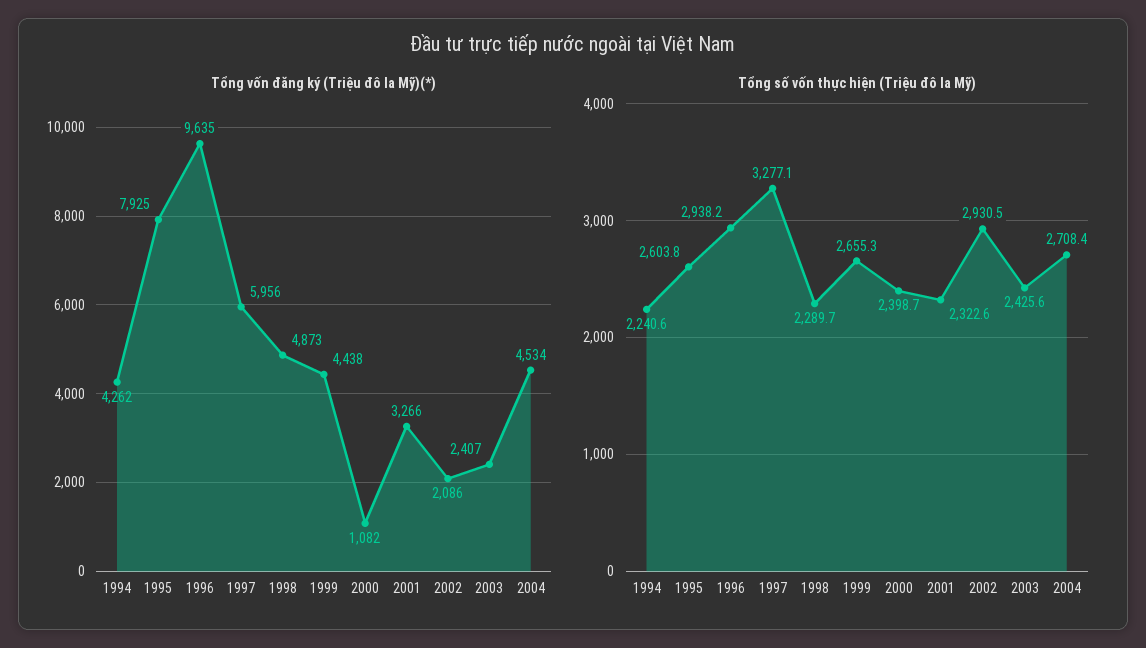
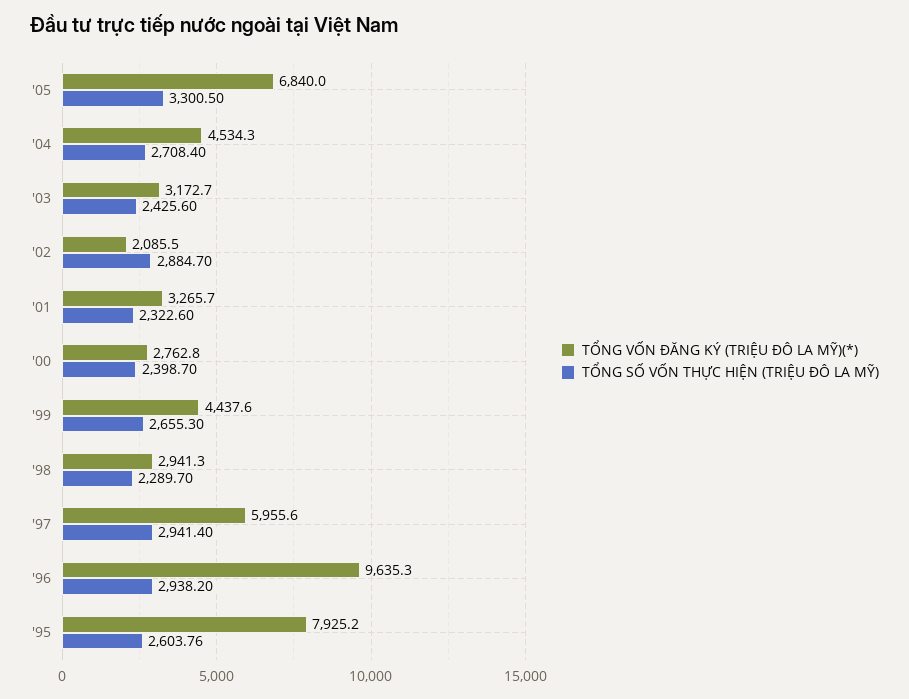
Tổng vốn đăng ký (Triệu đô la Mỹ)(*), 1994: 4262 -> none
Tổng vốn đăng ký (Triệu đô la Mỹ)(*), 1998: 4873 -> 2941.3
Tổng vốn đăng ký (Triệu đô la Mỹ)(*), 2000: 1082 -> 2762.8
Tổng vốn đăng ký (Triệu đô la Mỹ)(*), 2003: 2407 -> 3172.7
Tổng số vốn thực hiện (Triệu đô la Mỹ), 1994: 2240.6 -> none
Tổng số vốn thực hiện (Triệu đô la Mỹ), 1997: 3277.1 -> 2941.4
Tổng số vốn thực hiện (Triệu đô la Mỹ), 2002: 2930.5 -> 2884.7
Tổng vốn đăng ký (Triệu đô la Mỹ)(*), '05: none -> 6840
Tổng số vốn thực hiện (Triệu đô la Mỹ), '05: none -> 3300.5

